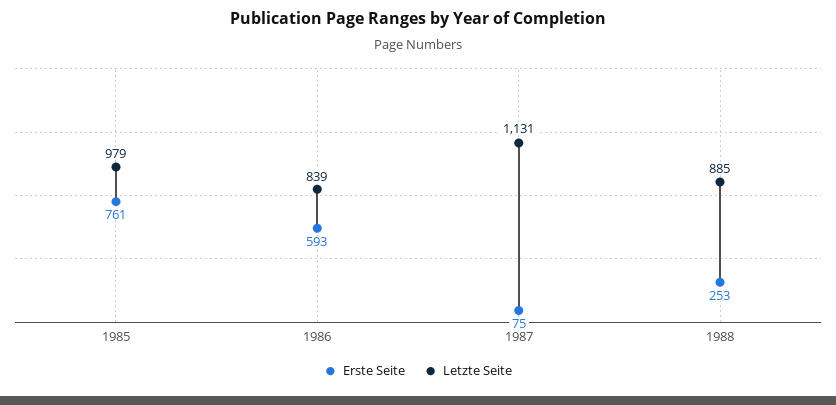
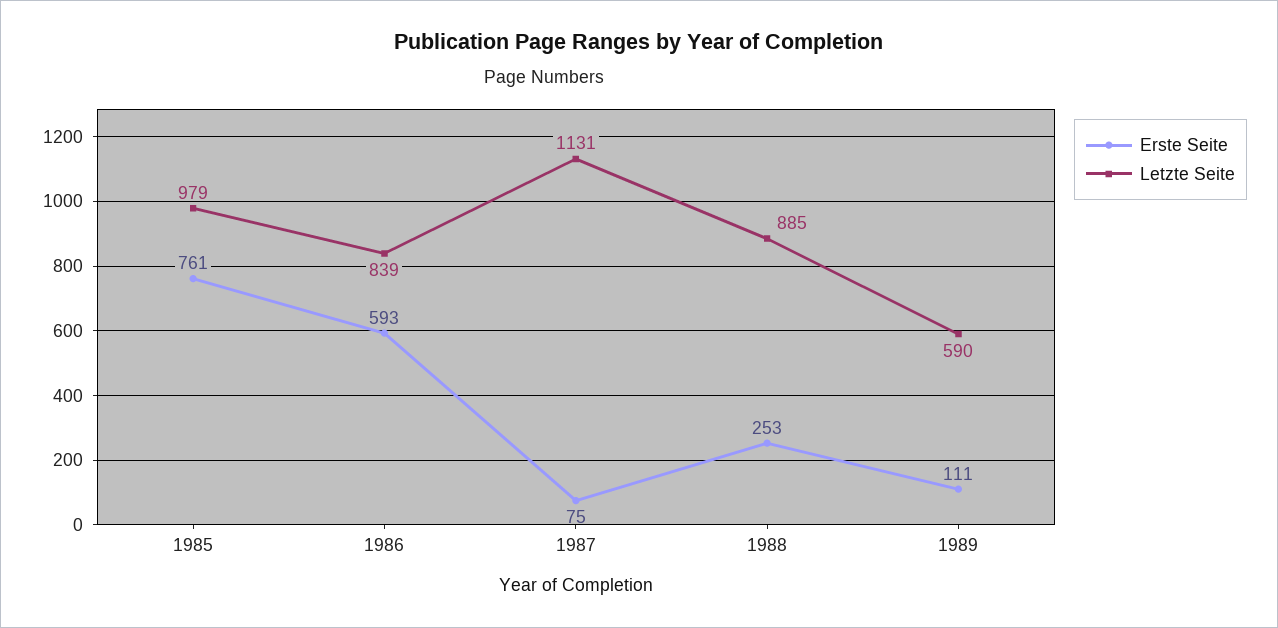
Erste Seite, 1989: none -> 111
Letzte Seite, 1989: none -> 590

